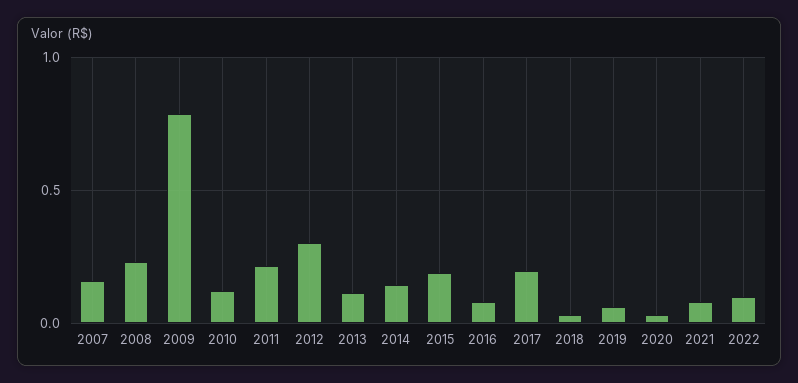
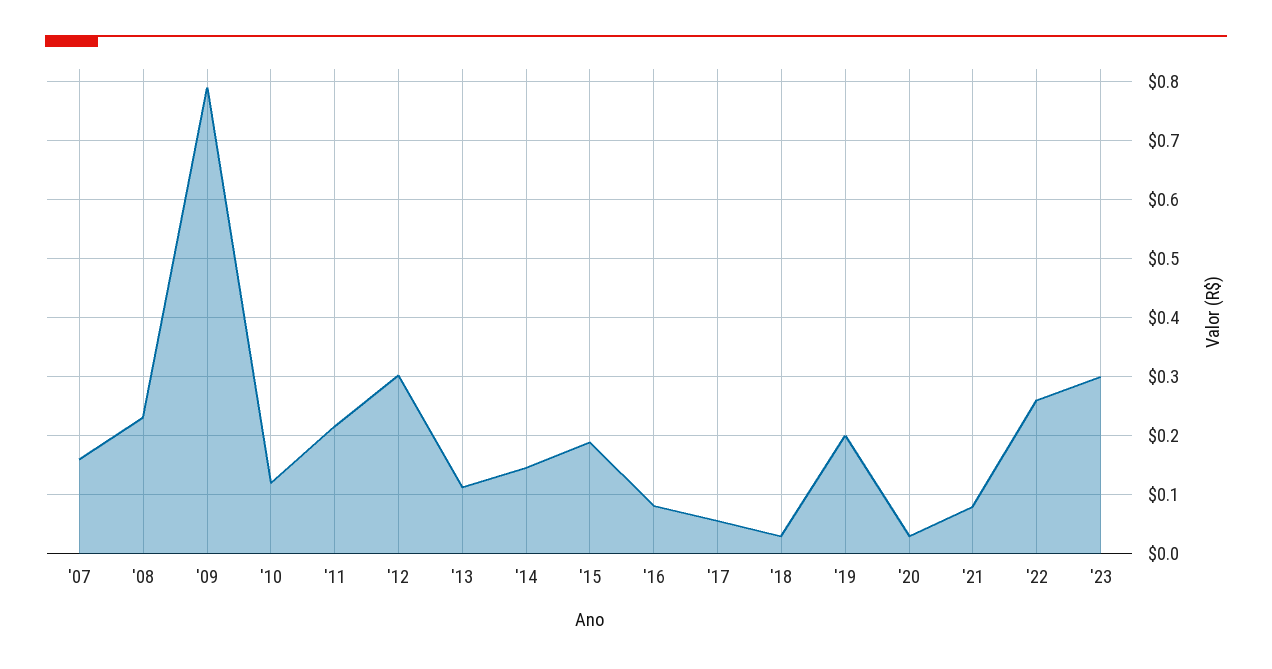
2017: 0.2 -> 0.06
2019: 0.05 -> 0.2
2022: 0.1 -> 0.26
'23: none -> 0.3

